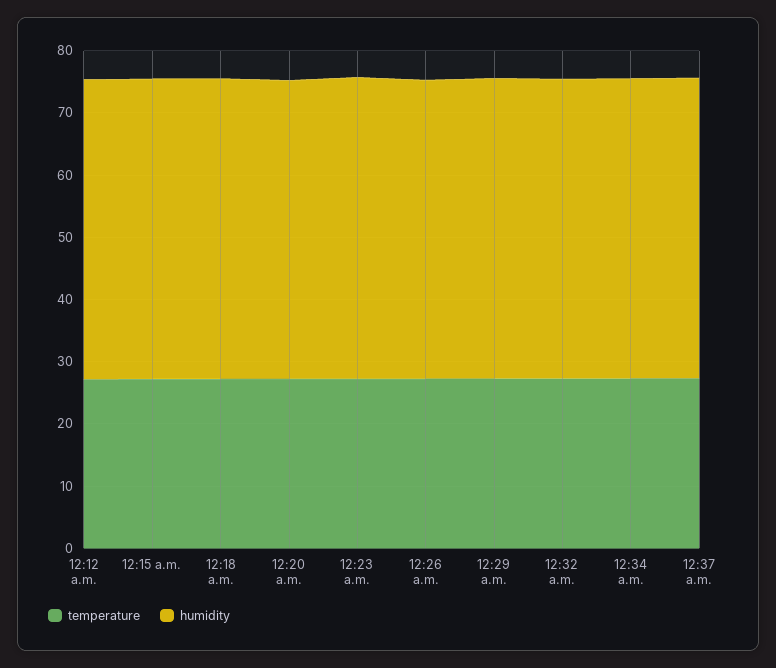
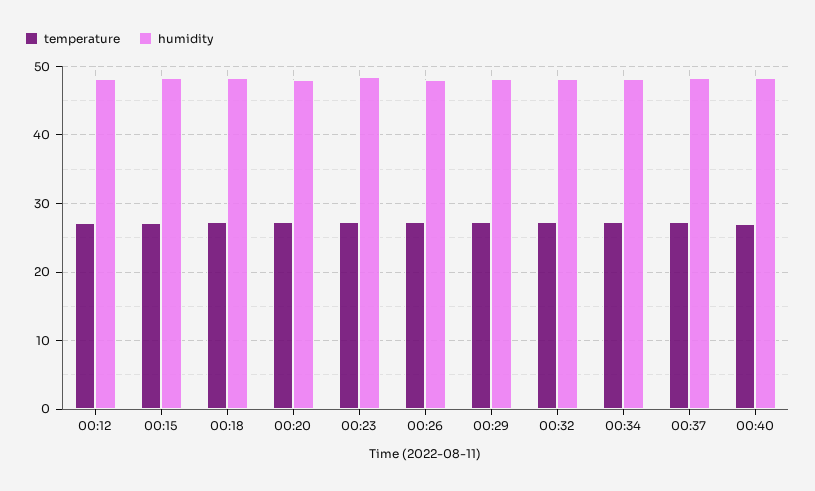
temperature, 00:40: none -> 27
humidity, 00:40: none -> 48

